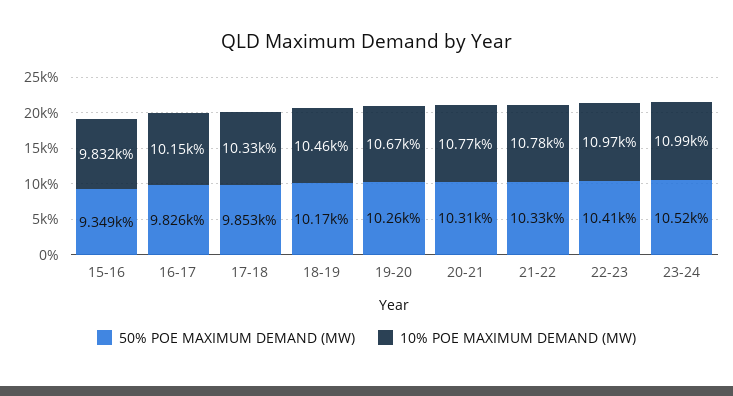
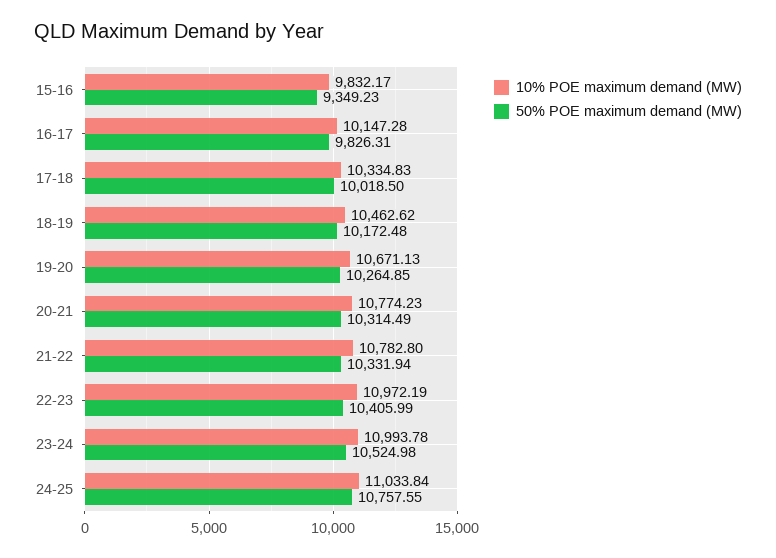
50% POE MAXIMUM DEMAND (MW), 17-18: 9853 -> 10018.5
10% POE MAXIMUM DEMAND (MW), 24-25: none -> 11033.84
50% POE MAXIMUM DEMAND (MW), 24-25: none -> 10757.55

